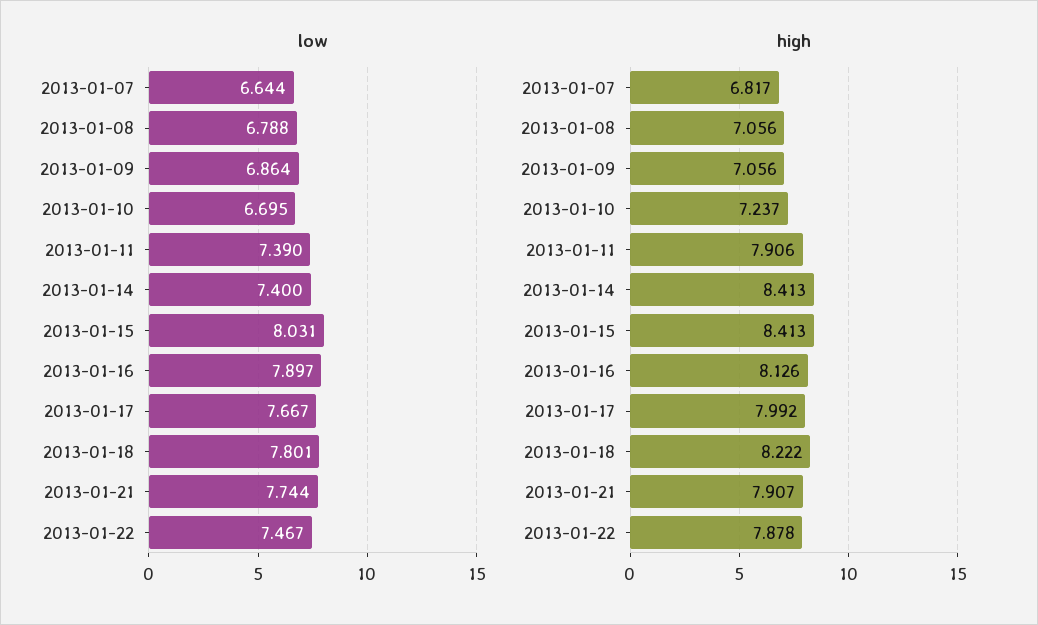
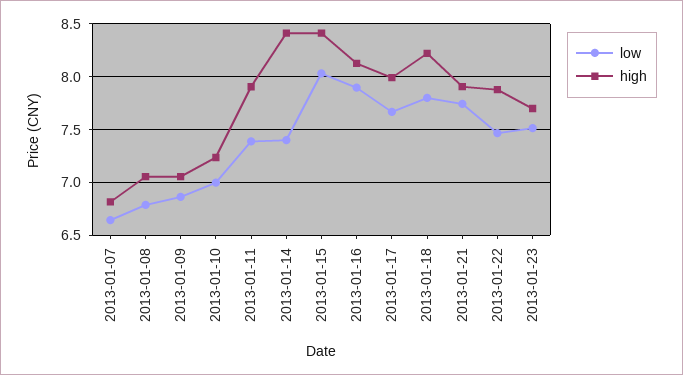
low, 2013-01-10: 6.695 -> 7
low, 2013-01-23: none -> 7.5
high, 2013-01-23: none -> 7.7

